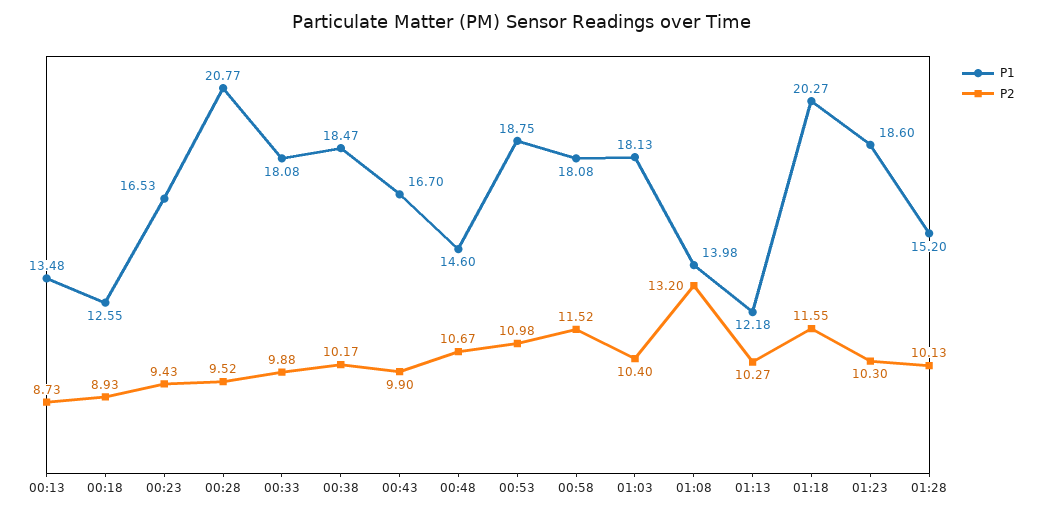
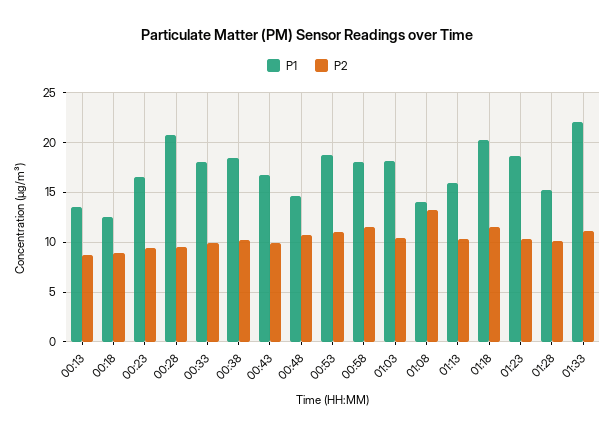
P1, 01:13: 12.18 -> 16
P1, 01:33: none -> 22
P2, 01:33: none -> 11

